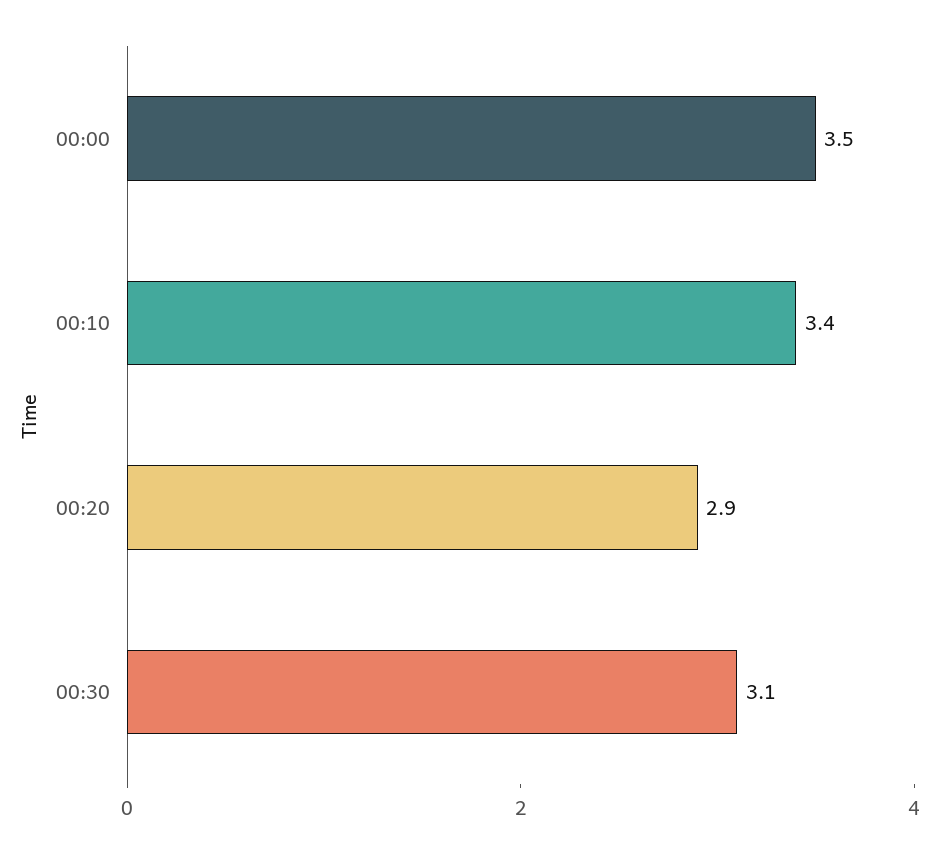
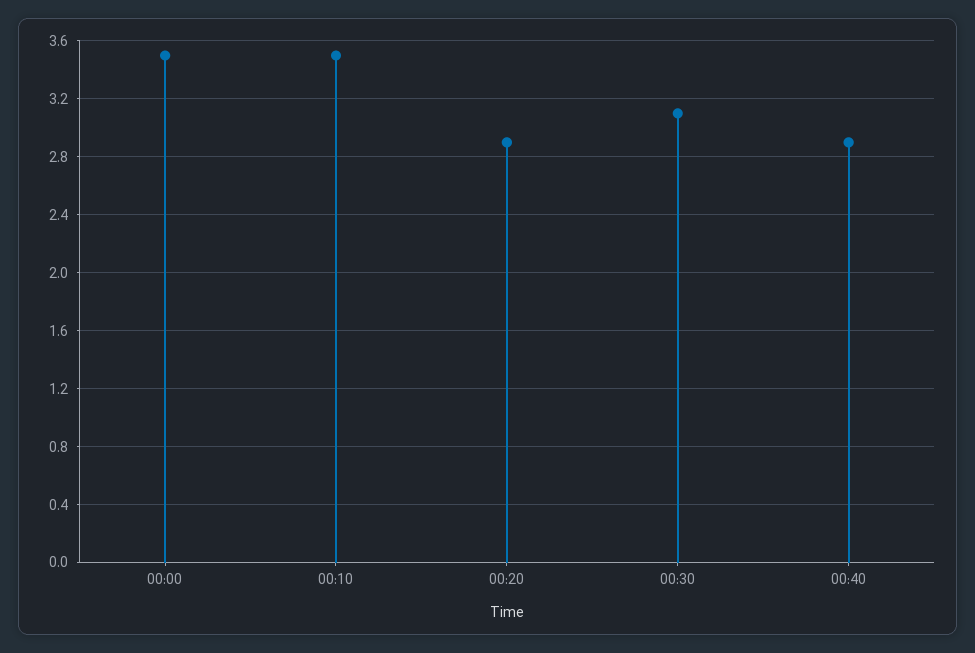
00:10: 3.4 -> 3.5
00:40: none -> 2.9

